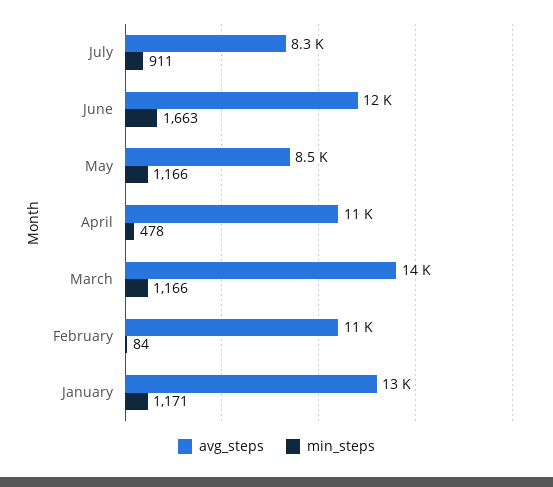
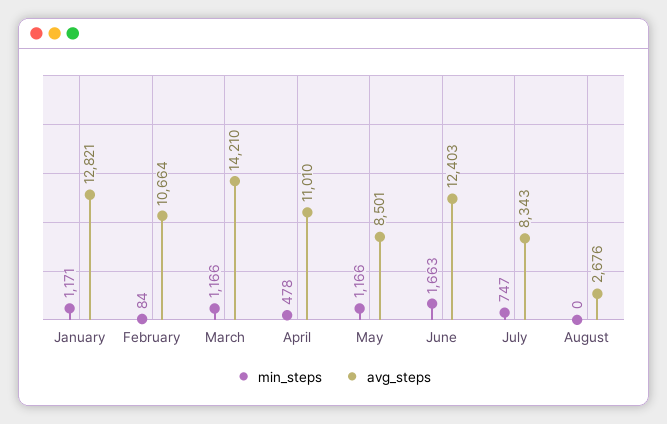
min_steps, July: 911 -> 747
min_steps, August: none -> 0
avg_steps, August: none -> 2676

